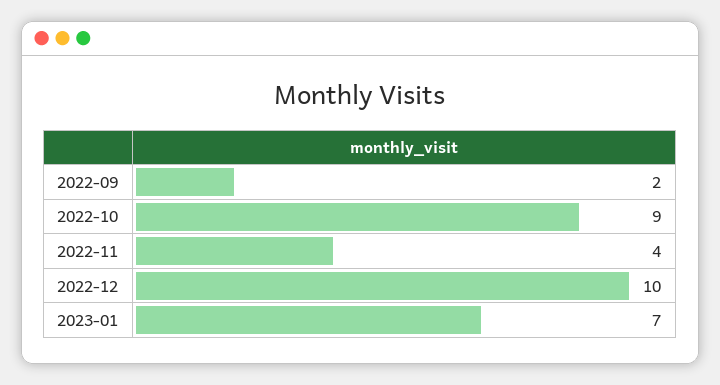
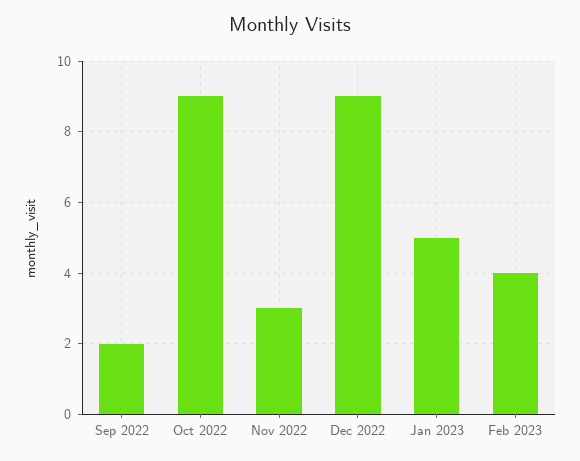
2022-11: 4 -> 3
2022-12: 10 -> 9
2023-01: 7 -> 5
Feb 2023: none -> 4

